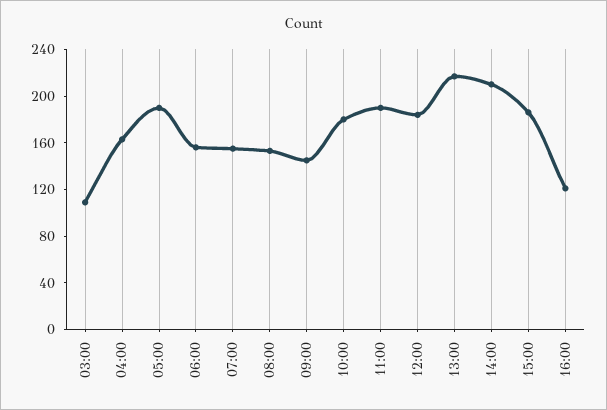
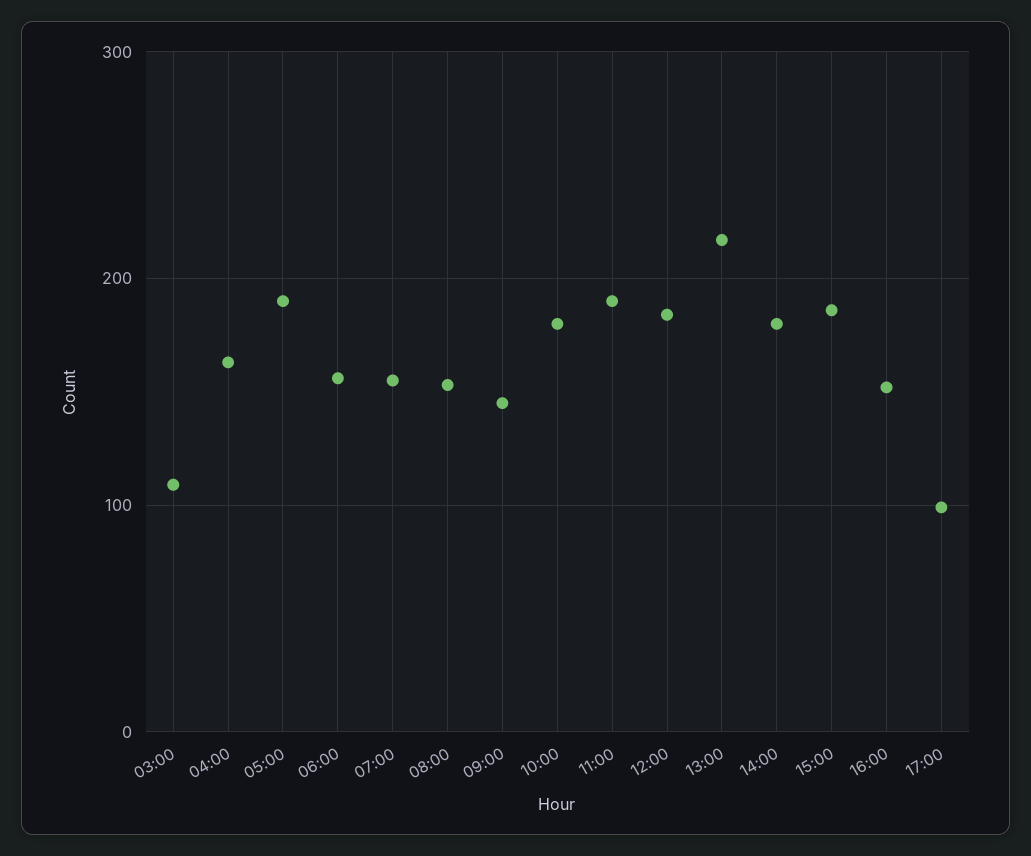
14:00: 210 -> 180
16:00: 120 -> 150
17:00: none -> 100

